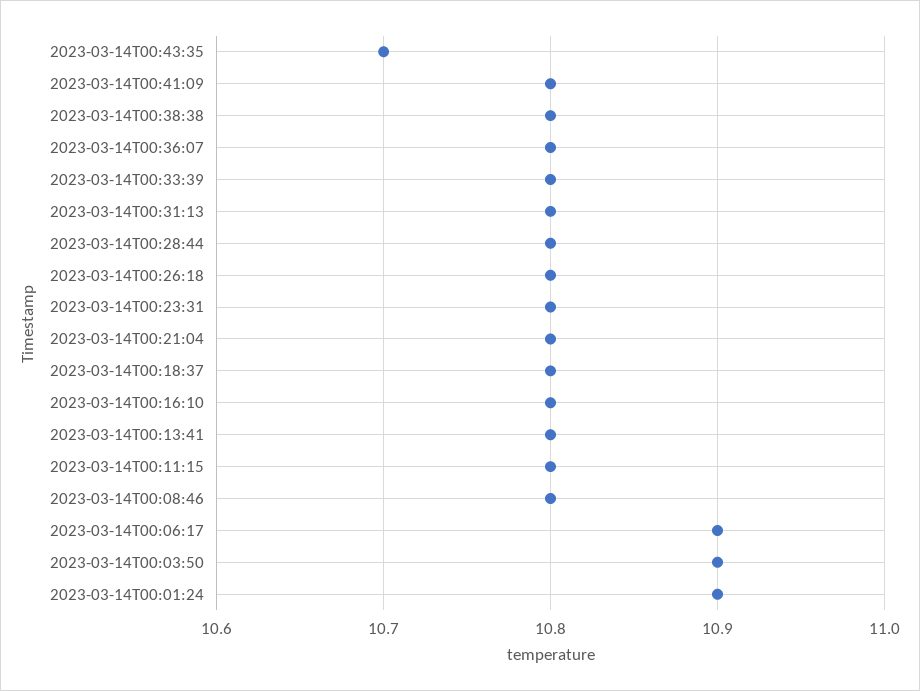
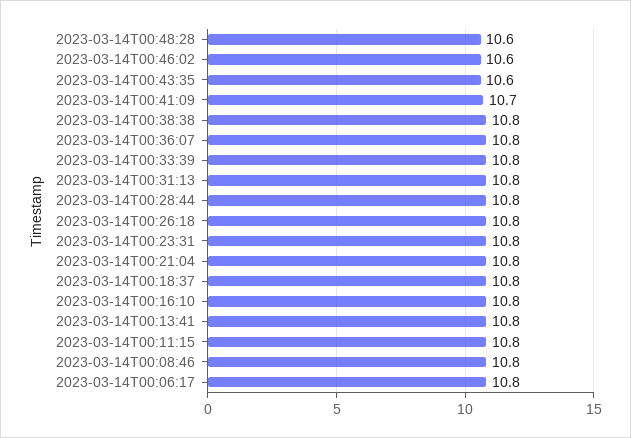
2023-03-14T00:43:35: 10.7 -> 10.6
2023-03-14T00:41:09: 10.8 -> 10.7
2023-03-14T00:06:17: 10.9 -> 10.8
2023-03-14T00:03:50: 10.9 -> none
2023-03-14T00:01:24: 10.9 -> none
2023-03-14T00:48:28: none -> 10.6
2023-03-14T00:46:02: none -> 10.6

